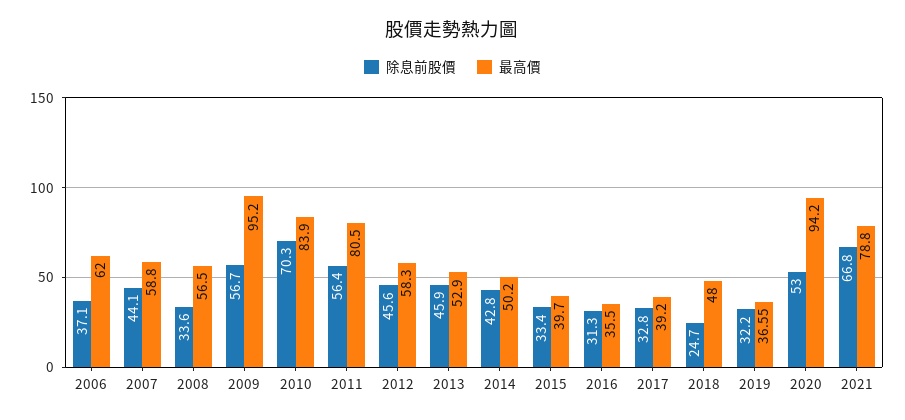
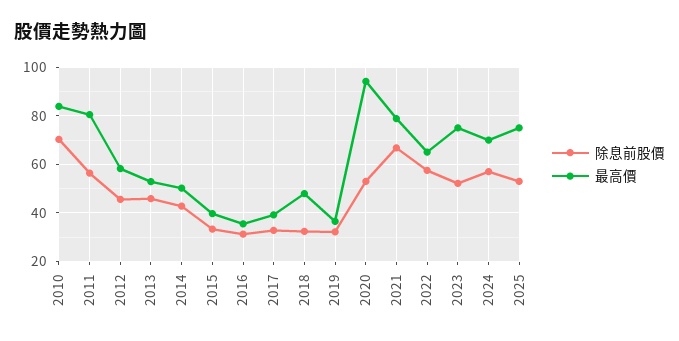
除息前股價, 2006: 37.1 -> none
最高價, 2006: 62 -> none
除息前股價, 2007: 44.1 -> none
最高價, 2007: 58.8 -> none
除息前股價, 2008: 33.6 -> none
最高價, 2008: 56.5 -> none
除息前股價, 2009: 56.7 -> none
最高價, 2009: 95.2 -> none
除息前股價, 2018: 24.7 -> 32.5
除息前股價, 2022: none -> 57.5
最高價, 2022: none -> 65
除息前股價, 2023: none -> 52.5
最高價, 2023: none -> 75
除息前股價, 2024: none -> 57.5
最高價, 2024: none -> 70
除息前股價, 2025: none -> 52.5
最高價, 2025: none -> 75

